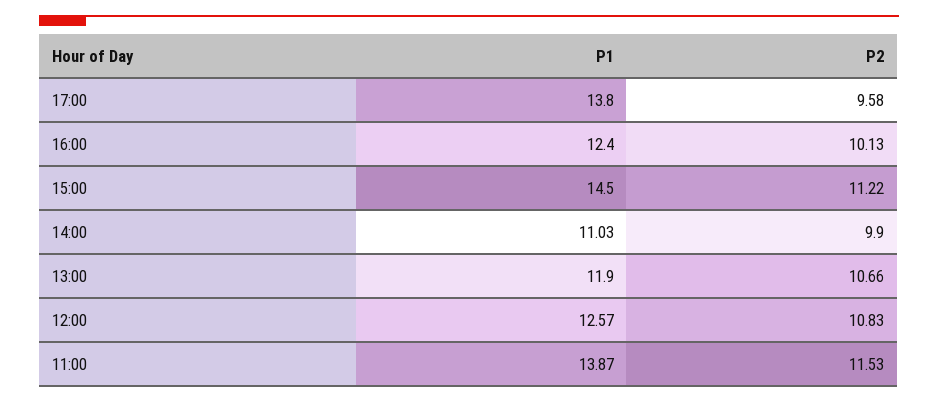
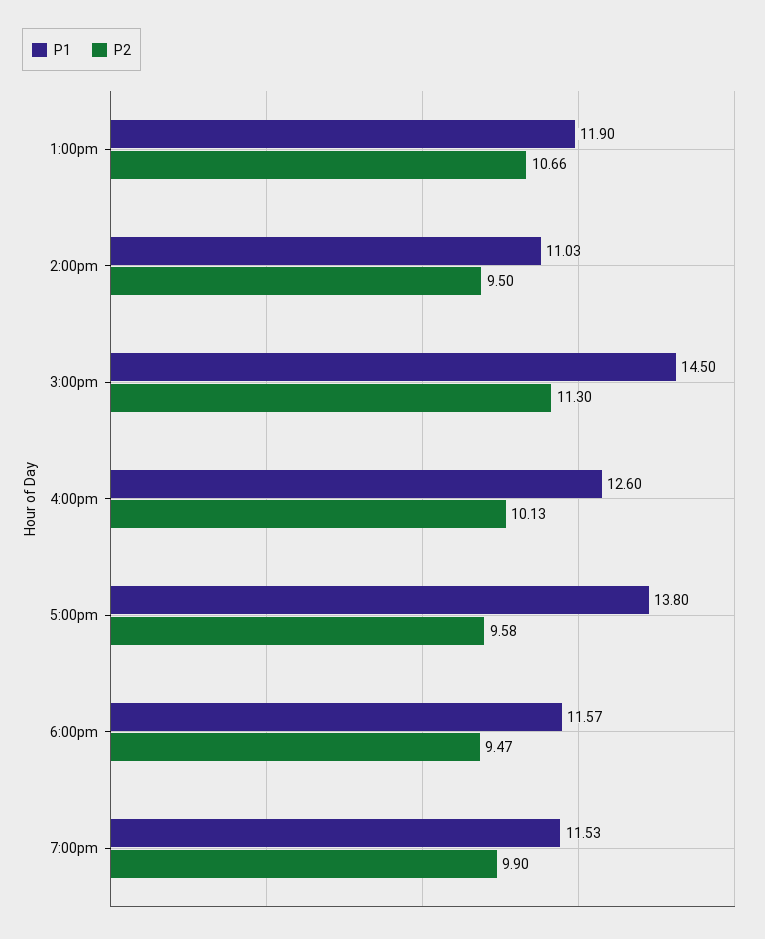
P1, 16:00: 12.4 -> 12.6
P2, 15:00: 11.22 -> 11.3
P2, 14:00: 9.9 -> 9.5
P1, 12:00: 12.57 -> none
P2, 12:00: 10.83 -> none
P1, 11:00: 13.87 -> none
P2, 11:00: 11.53 -> none
P1, 6:00pm: none -> 11.57
P2, 6:00pm: none -> 9.47
P1, 7:00pm: none -> 11.53
P2, 7:00pm: none -> 9.9

